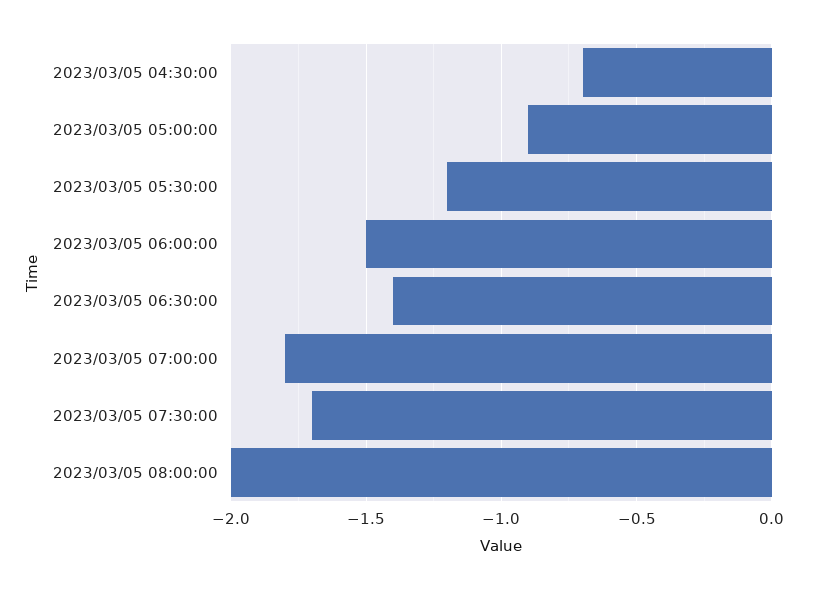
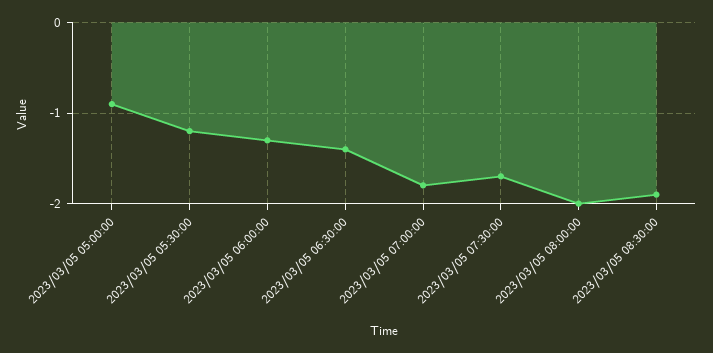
2023/03/05 04:30:00: -0.7 -> none
2023/03/05 06:00:00: -1.5 -> -1.3
2023/03/05 08:30:00: none -> -1.9

